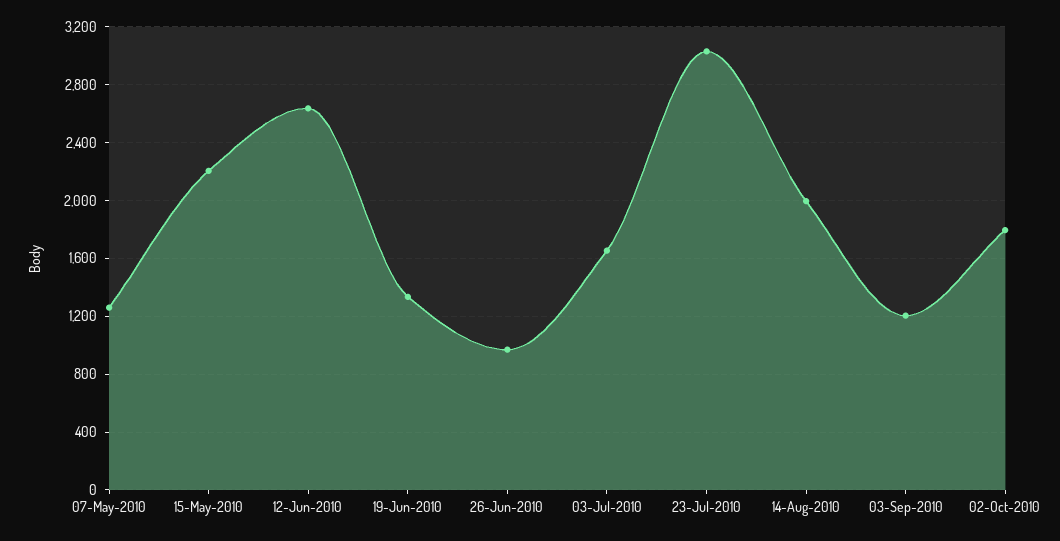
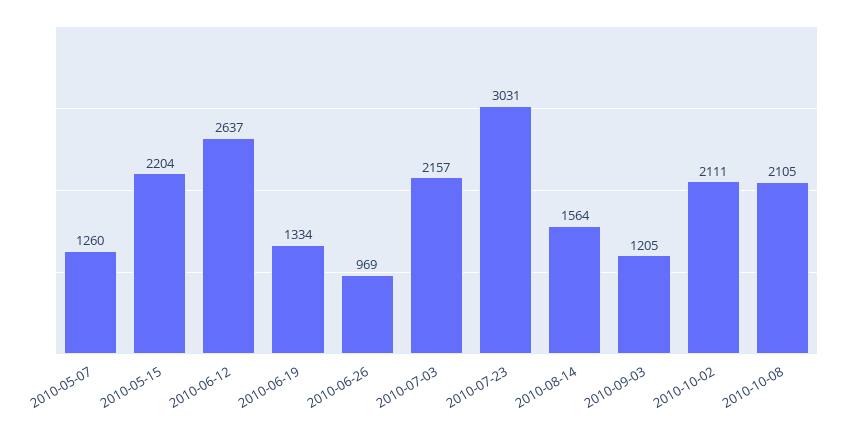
03-Jul-2010: 1650 -> 2157
14-Aug-2010: 2000 -> 1564
02-Oct-2010: 1800 -> 2111
2010-10-08: none -> 2105

